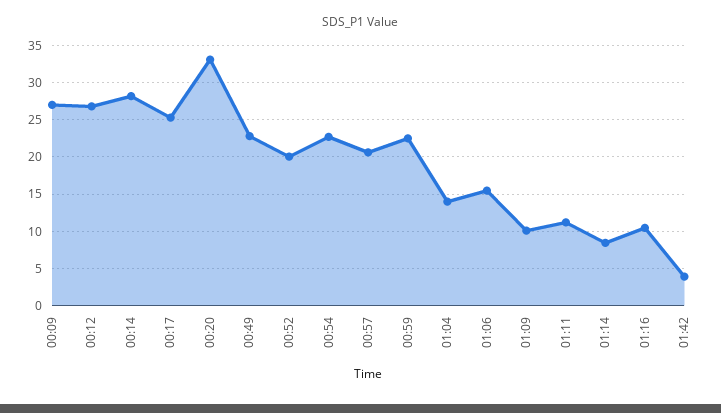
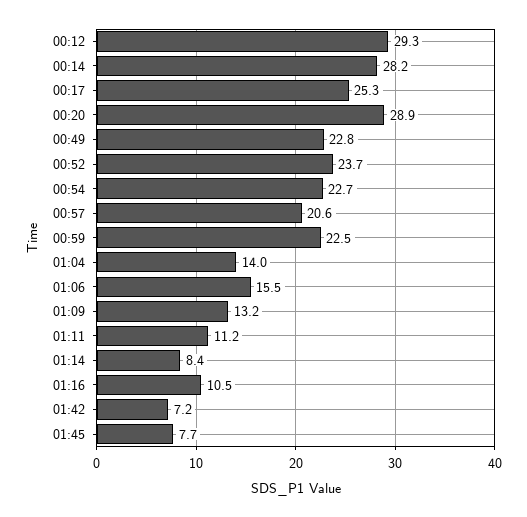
00:09: 27 -> none
00:12: 27 -> 29.3
00:20: 33 -> 28.9
00:52: 20 -> 23.7
01:09: 10 -> 13.2
01:42: 4 -> 7.2
01:45: none -> 7.7

